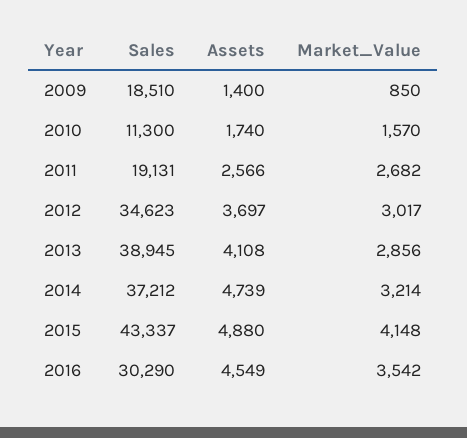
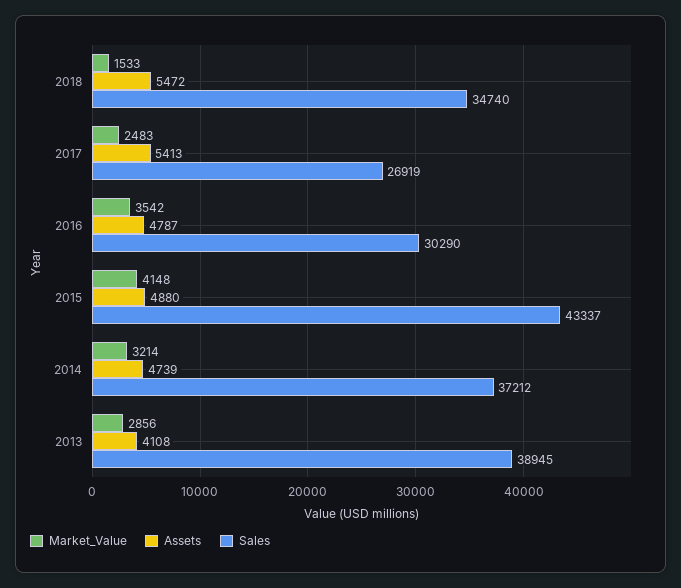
Sales, 2009: 18510 -> none
Assets, 2009: 1400 -> none
Market_Value, 2009: 850 -> none
Sales, 2010: 11300 -> none
Assets, 2010: 1740 -> none
Market_Value, 2010: 1570 -> none
Sales, 2011: 19131 -> none
Assets, 2011: 2566 -> none
Market_Value, 2011: 2682 -> none
Sales, 2012: 34623 -> none
Assets, 2012: 3697 -> none
Market_Value, 2012: 3017 -> none
Assets, 2016: 4549 -> 4787
Market_Value, 2018: none -> 1533
Assets, 2018: none -> 5472
Sales, 2018: none -> 34740
Market_Value, 2017: none -> 2483
Assets, 2017: none -> 5413
Sales, 2017: none -> 26919

